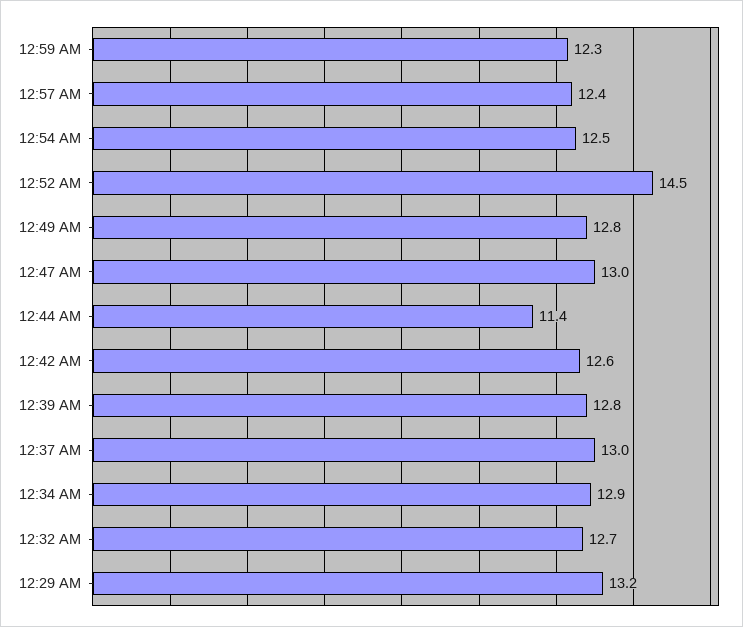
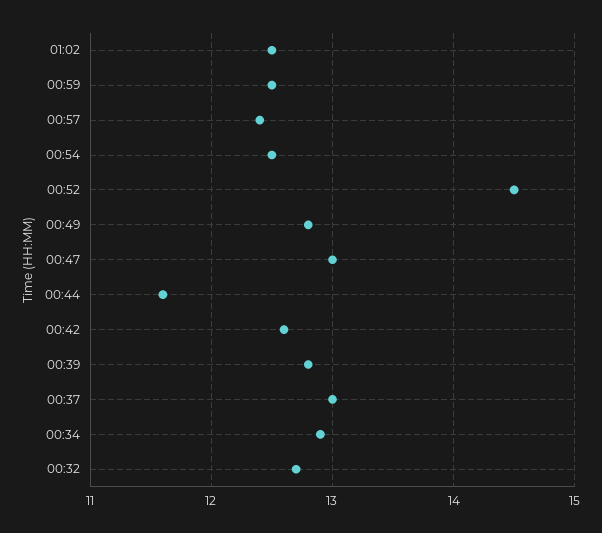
12:59 AM: 12.3 -> 12.5
12:44 AM: 11.4 -> 11.6
12:29 AM: 13.2 -> none
01:02: none -> 12.5

